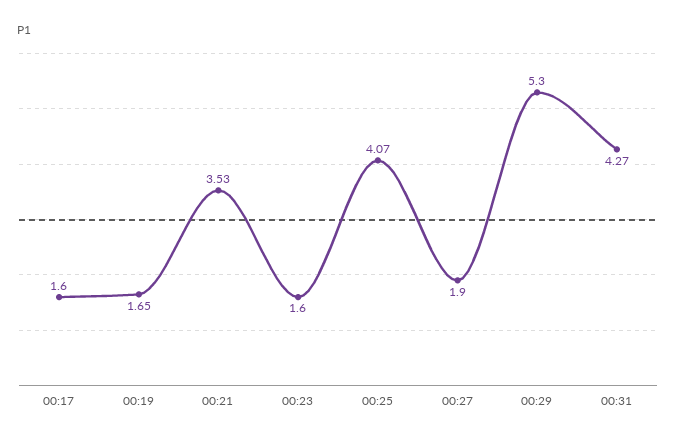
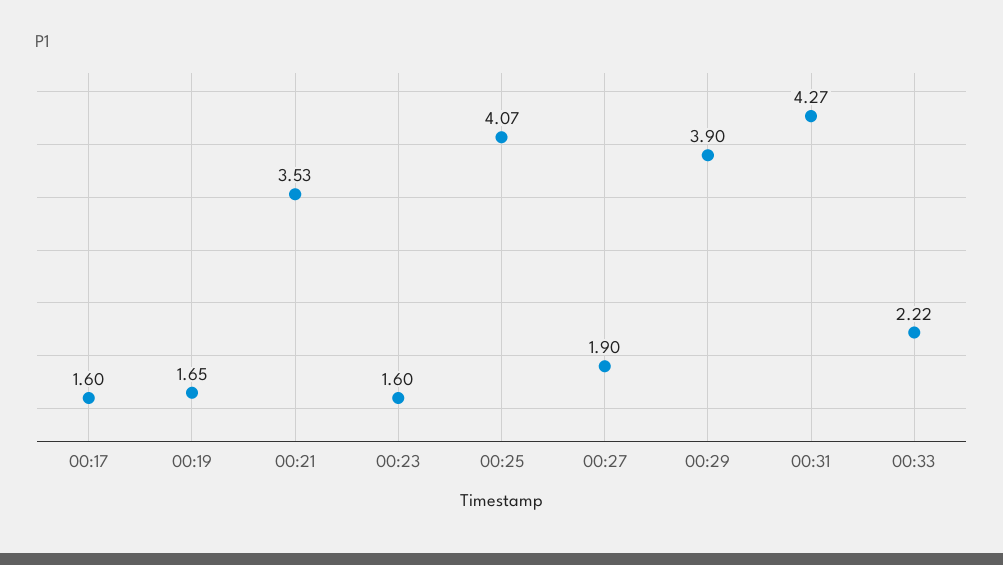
00:29: 5.3 -> 3.9
00:33: none -> 2.22

